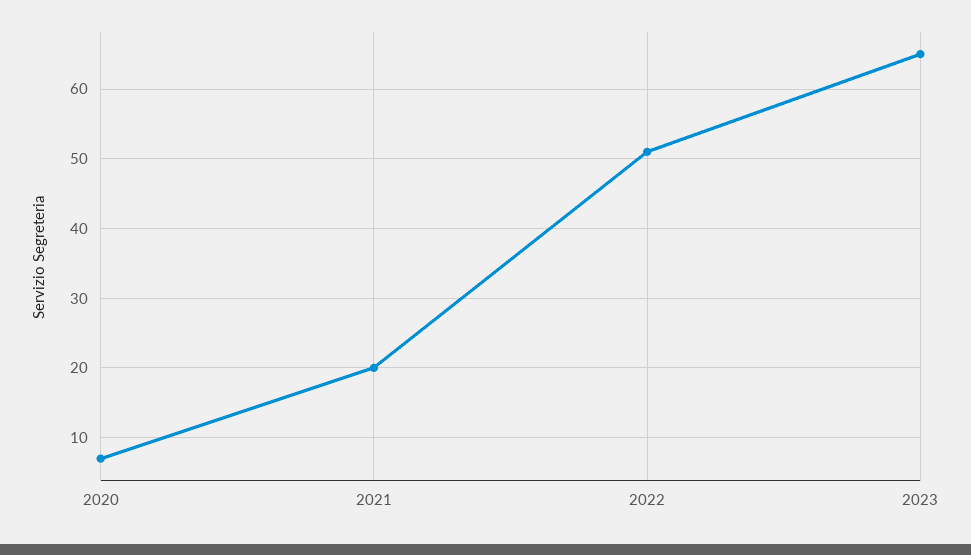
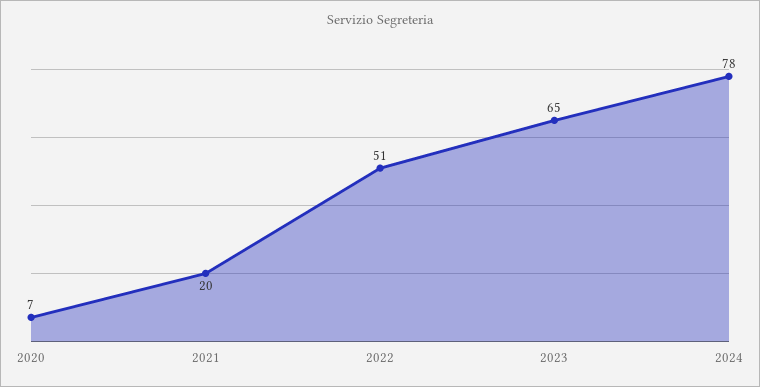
2024: none -> 78

